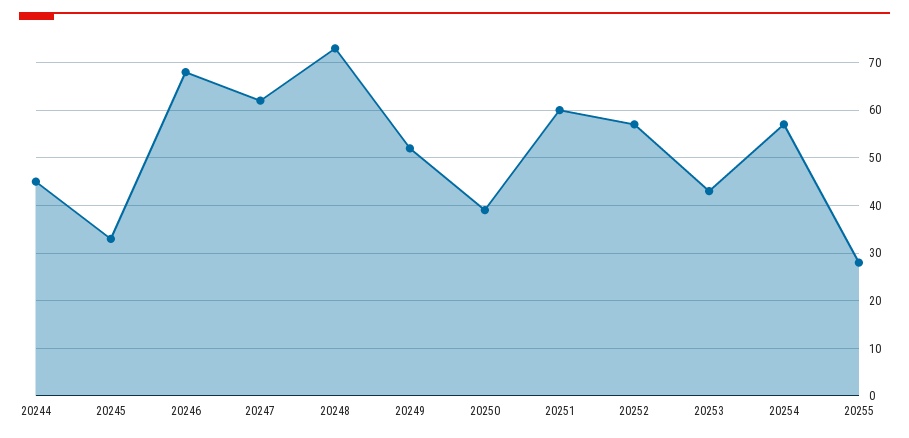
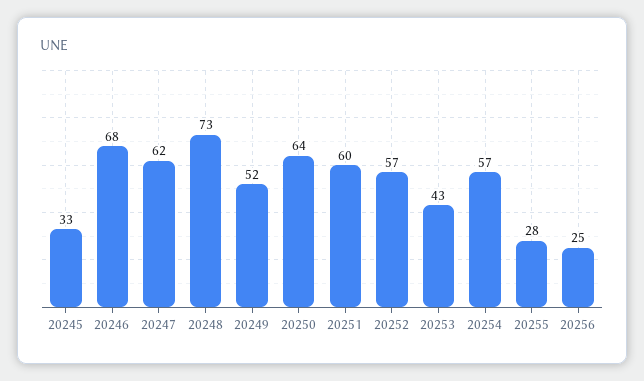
20244: 45 -> none
20250: 40 -> 64
20256: none -> 25

